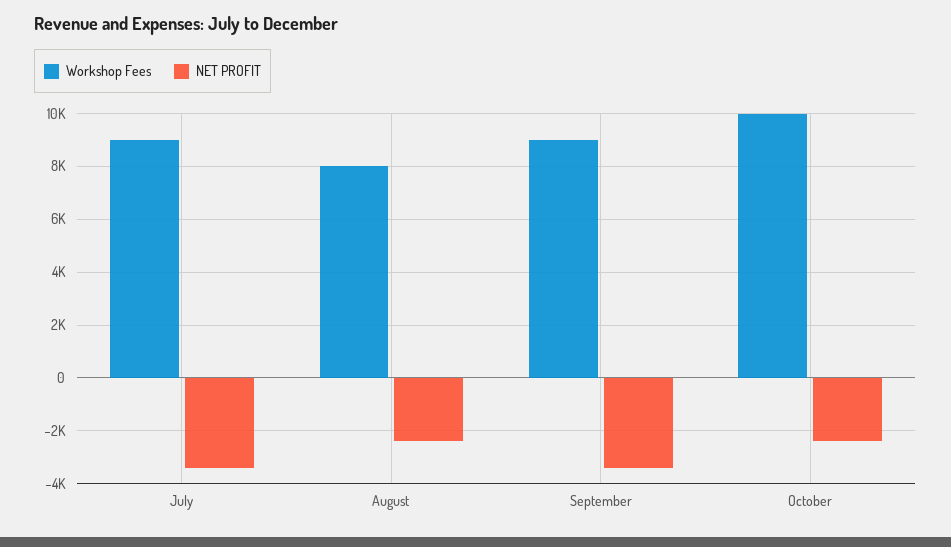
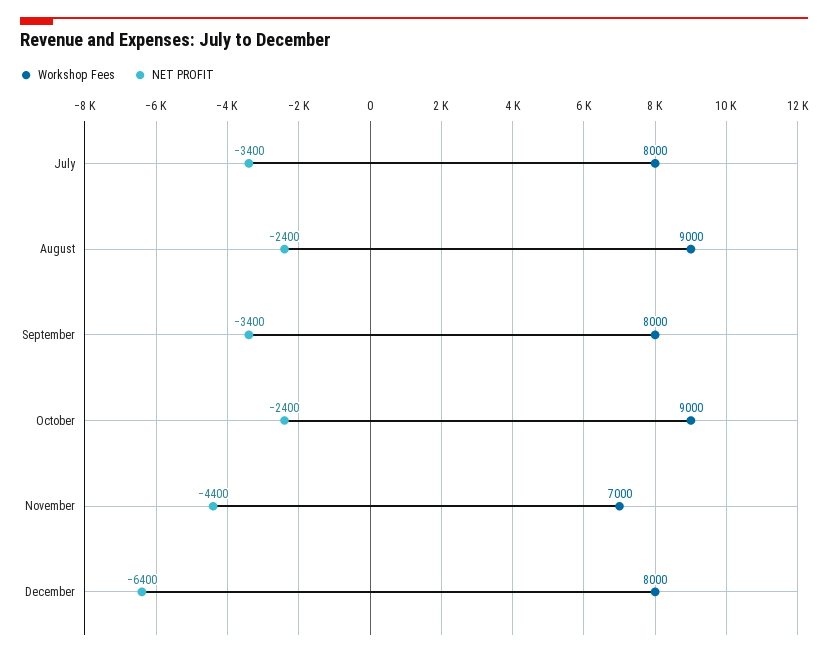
Workshop Fees, July: 9000 -> 8000
Workshop Fees, August: 8000 -> 9000
Workshop Fees, September: 9000 -> 8000
Workshop Fees, October: 10000 -> 9000
Workshop Fees, November: none -> 7000
NET PROFIT, November: none -> -4400
Workshop Fees, December: none -> 8000
NET PROFIT, December: none -> -6400

